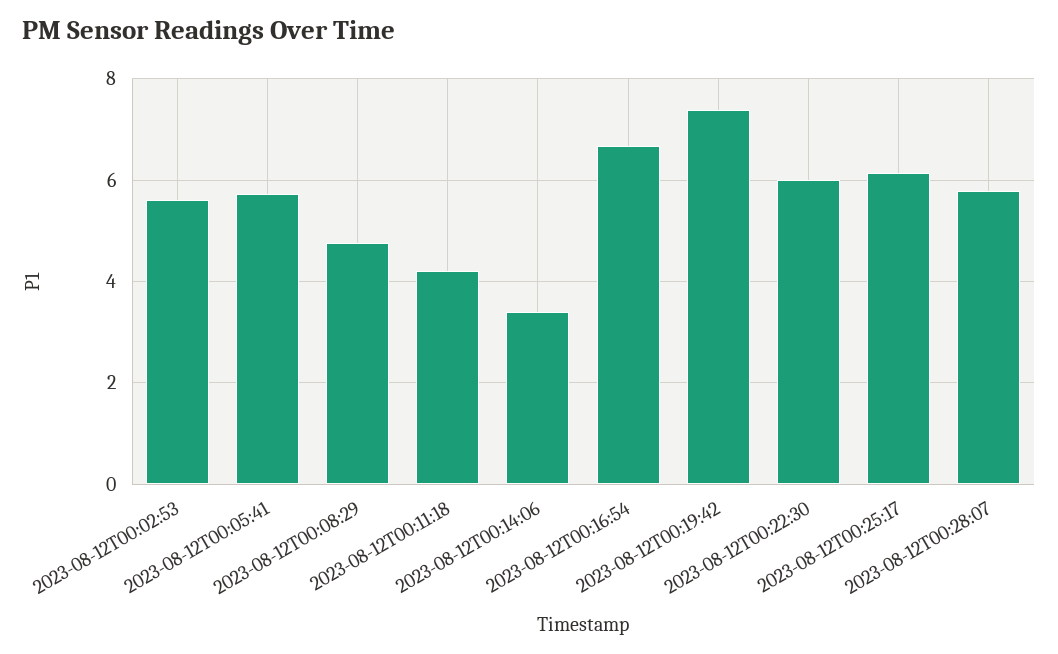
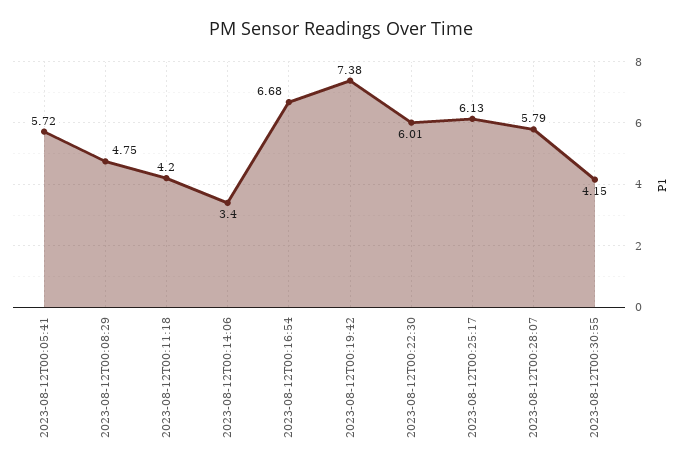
2023-08-12T00:02:53: 5.6 -> none
2023-08-12T00:30:55: none -> 4.15

